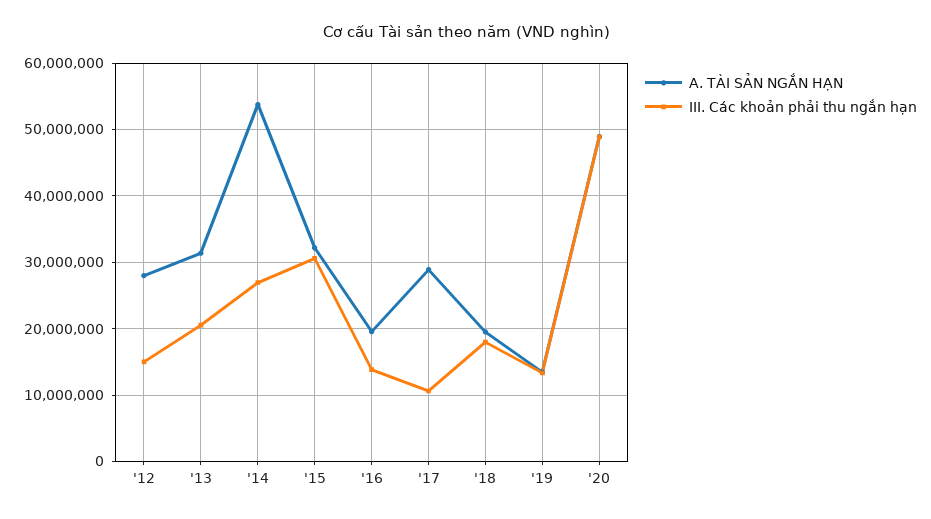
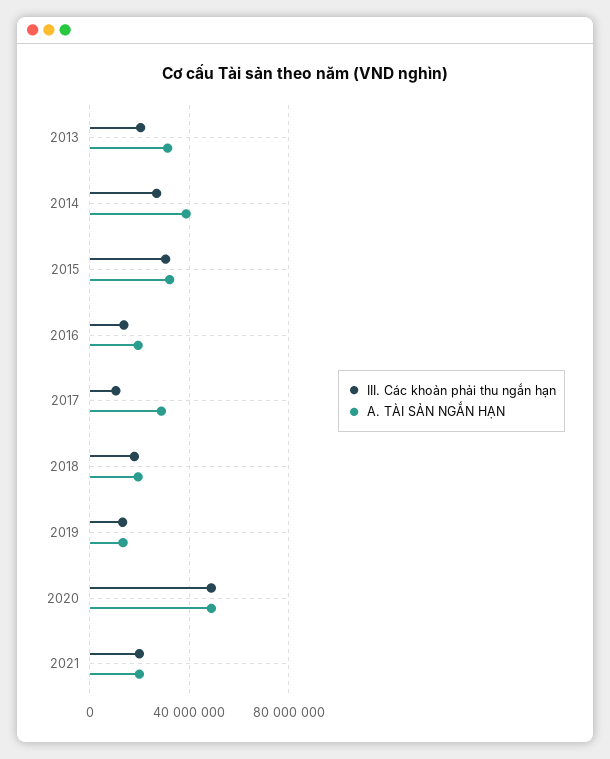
A. TÀI SẢN NGẮN HẠN, '12: 28000000 -> none
III. Các khoản phải thu ngắn hạn, '12: 15000000 -> none
A. TÀI SẢN NGẮN HẠN, '14: 54000000 -> 40000000
III. Các khoản phải thu ngắn hạn, 2021: none -> 20000000
A. TÀI SẢN NGẮN HẠN, 2021: none -> 20000000

